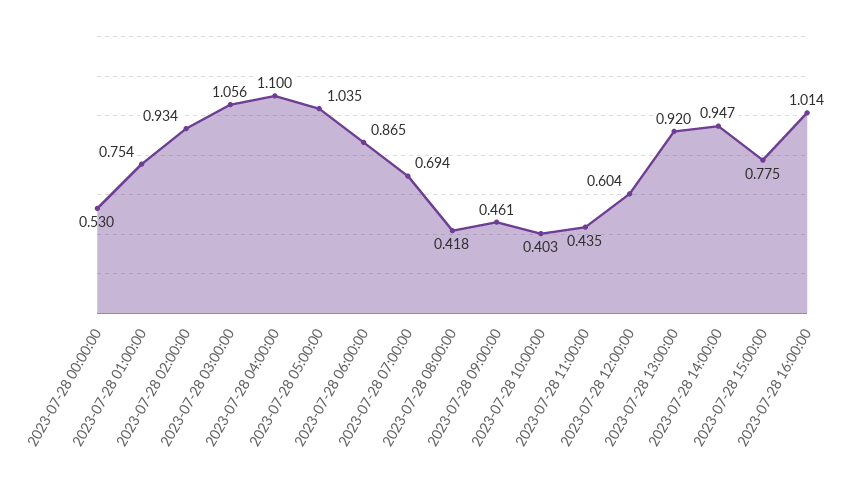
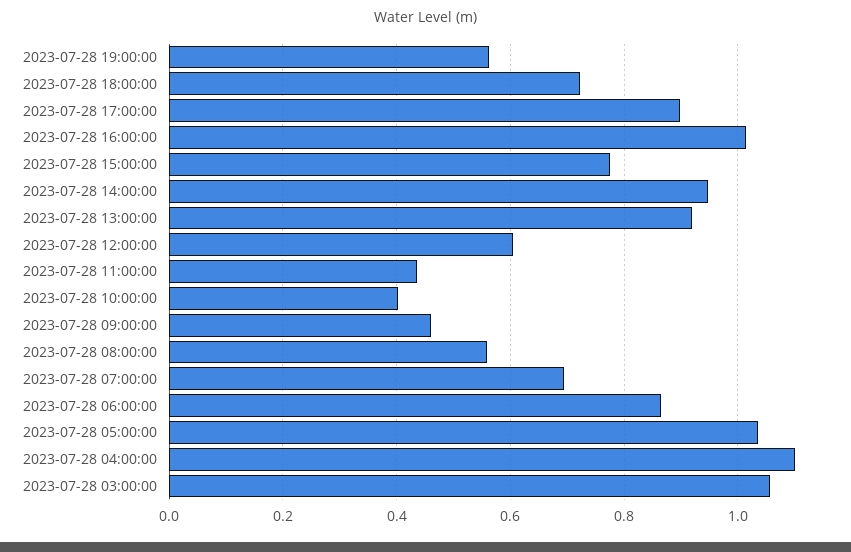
2023-07-28 00:00:00: 0.53 -> none
2023-07-28 01:00:00: 0.754 -> none
2023-07-28 02:00:00: 0.934 -> none
2023-07-28 08:00:00: 0.418 -> 0.56
2023-07-28 19:00:00: none -> 0.56
2023-07-28 18:00:00: none -> 0.72
2023-07-28 17:00:00: none -> 0.9

